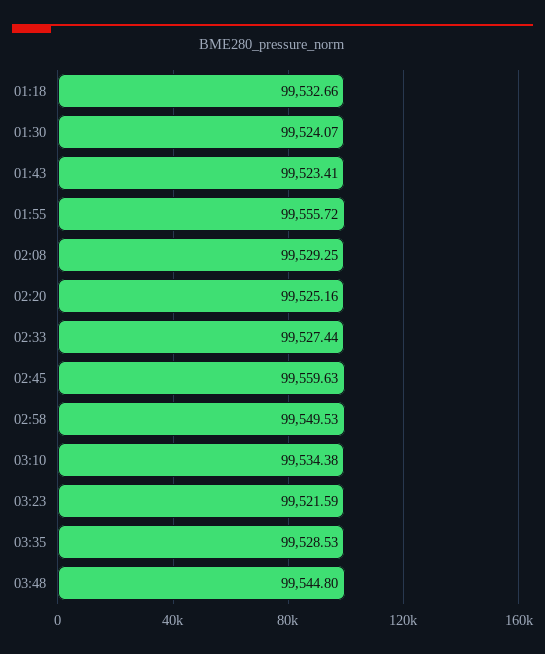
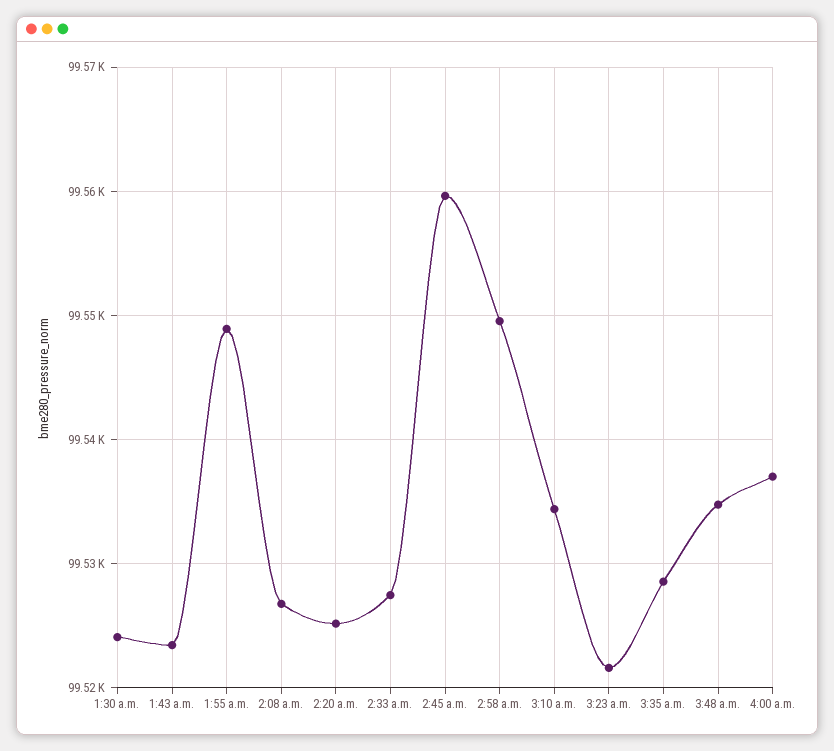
01:18: 99532.66 -> none
01:55: 99555.72 -> 99549
02:08: 99529.25 -> 99527
03:48: 99544.8 -> 99535
4:00 a.m.: none -> 99537

